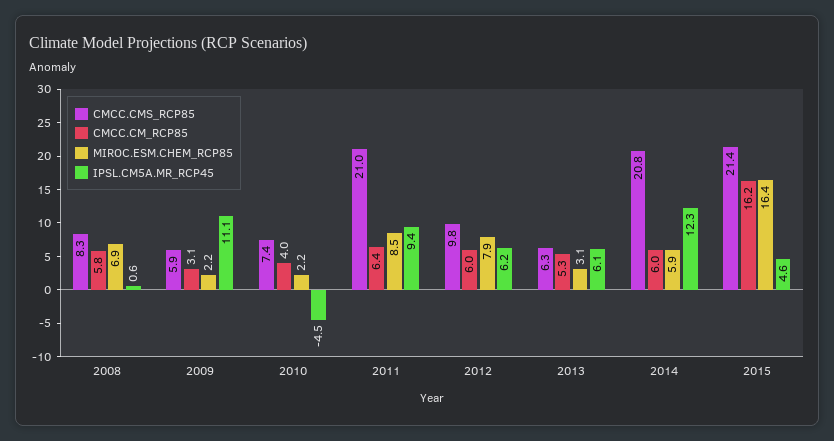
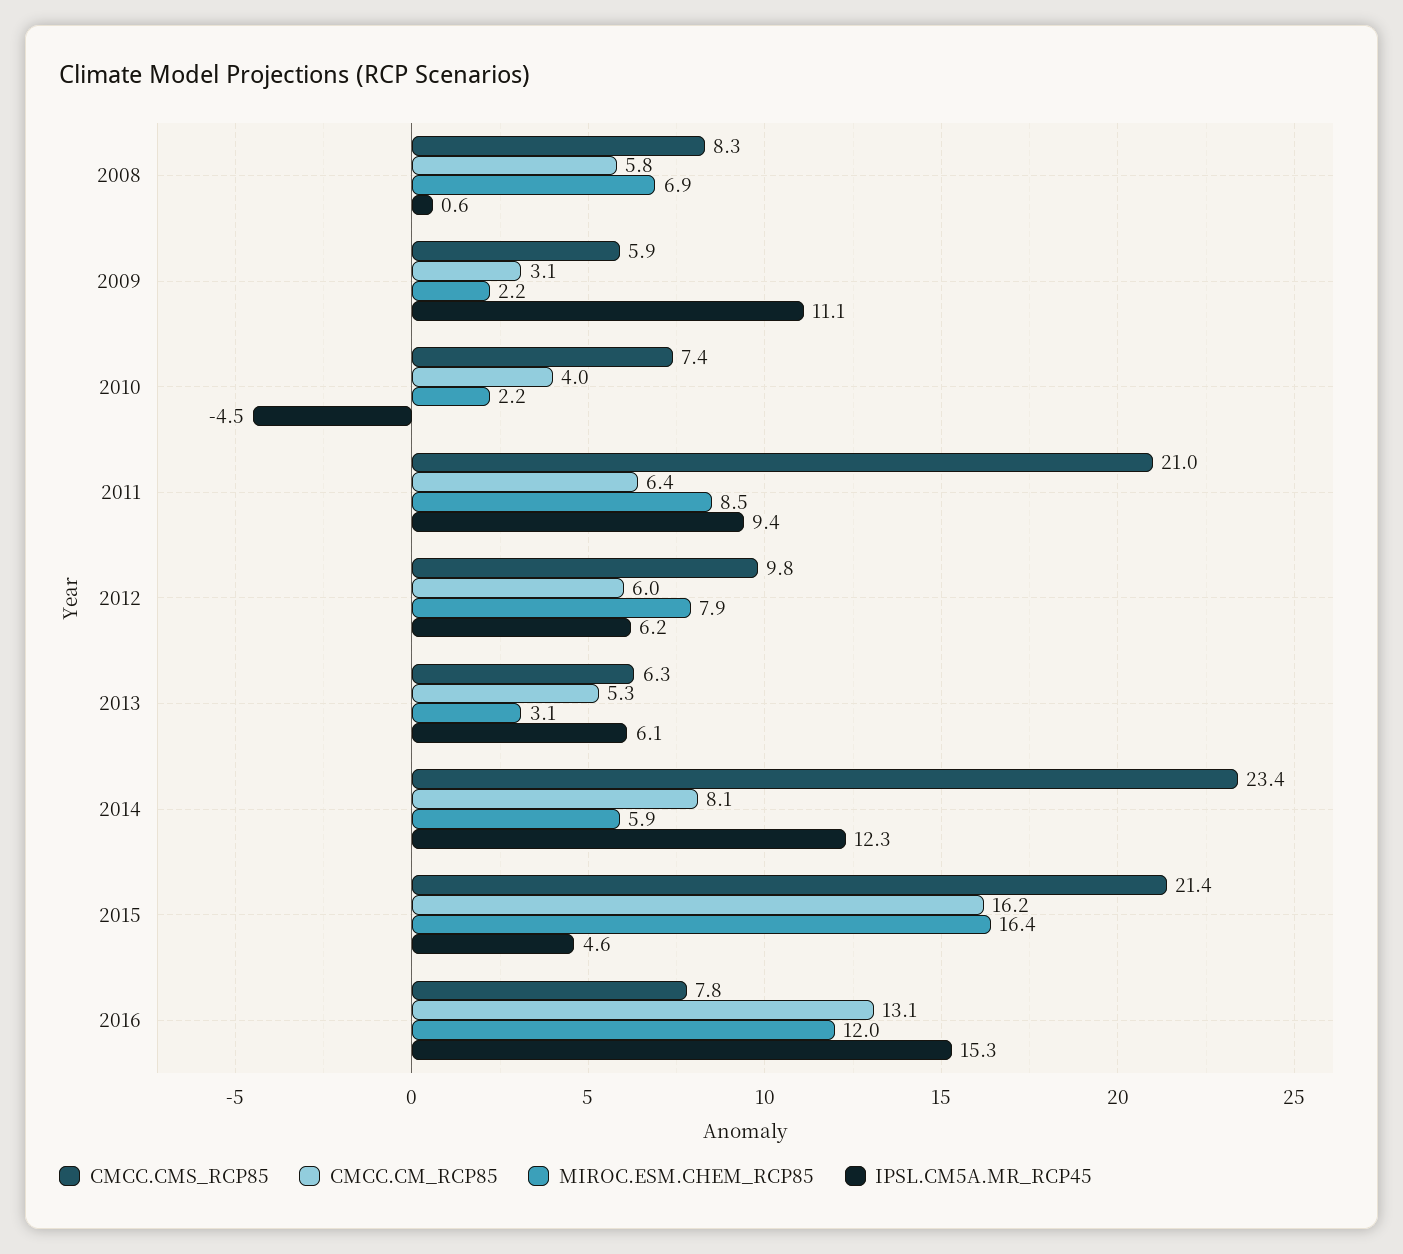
CMCC.CMS_RCP85, 2014: 20.8 -> 23.4
CMCC.CM_RCP85, 2014: 6 -> 8.1
CMCC.CMS_RCP85, 2016: none -> 7.8
CMCC.CM_RCP85, 2016: none -> 13.1
MIROC.ESM.CHEM_RCP85, 2016: none -> 12
IPSL.CM5A.MR_RCP45, 2016: none -> 15.3

